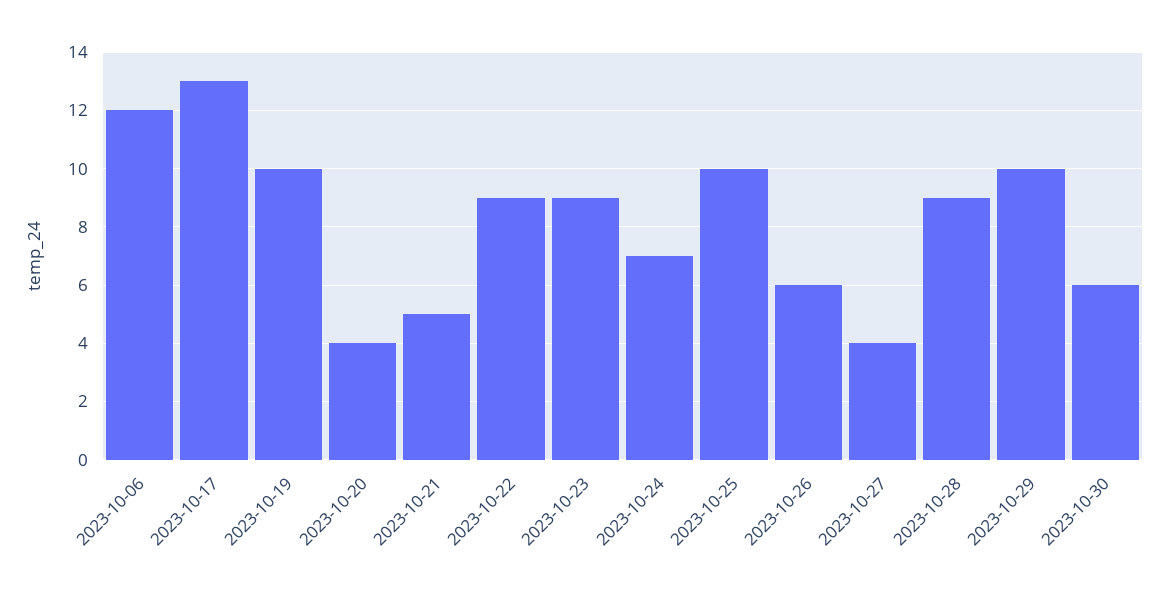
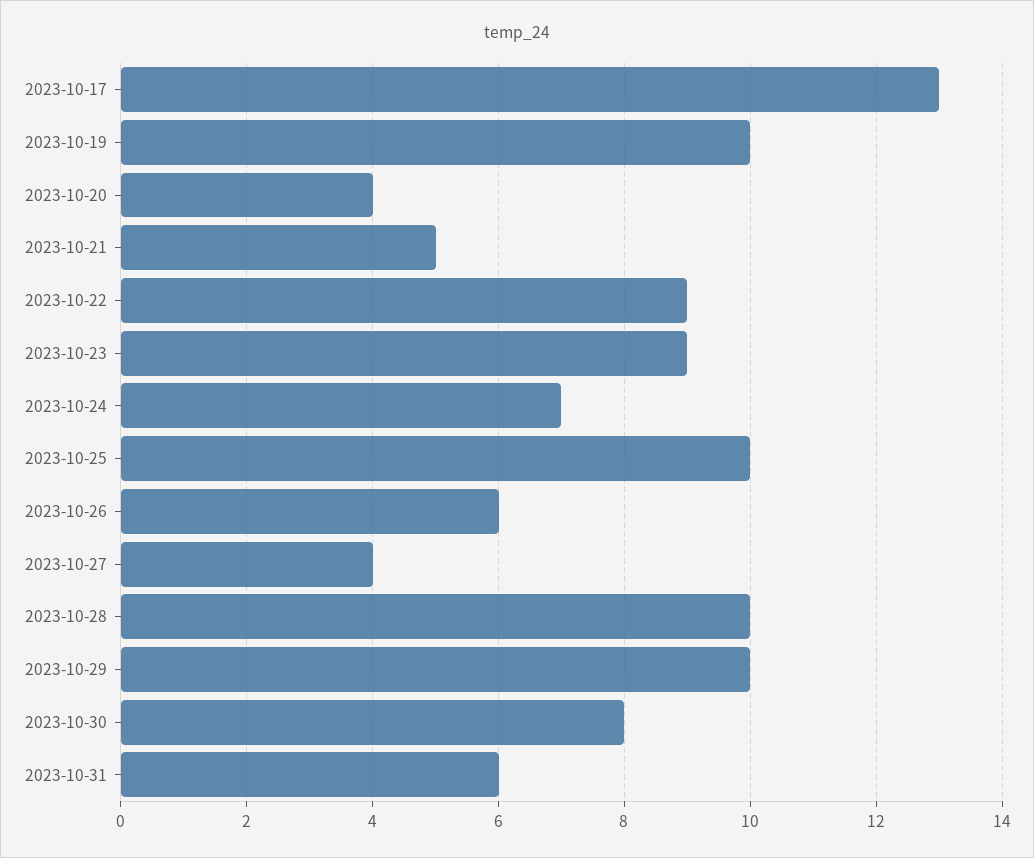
2023-10-06: 12 -> none
2023-10-28: 9 -> 10
2023-10-30: 6 -> 8
2023-10-31: none -> 6

